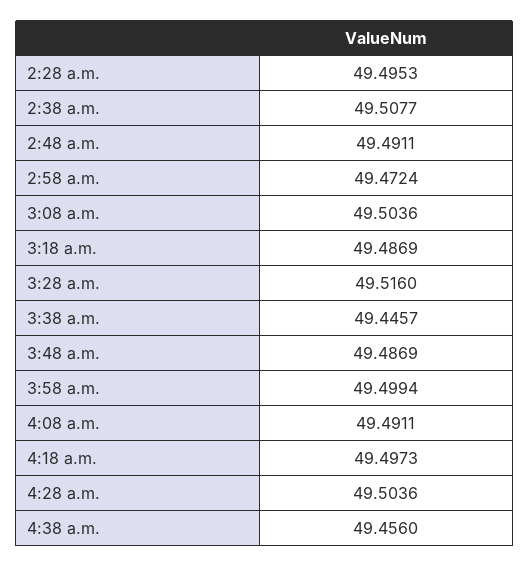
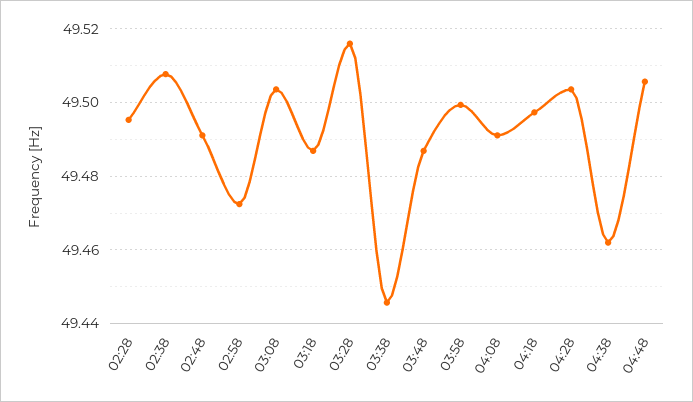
4:38 a.m.: 49.456 -> 49.462
04:48: none -> 49.506

